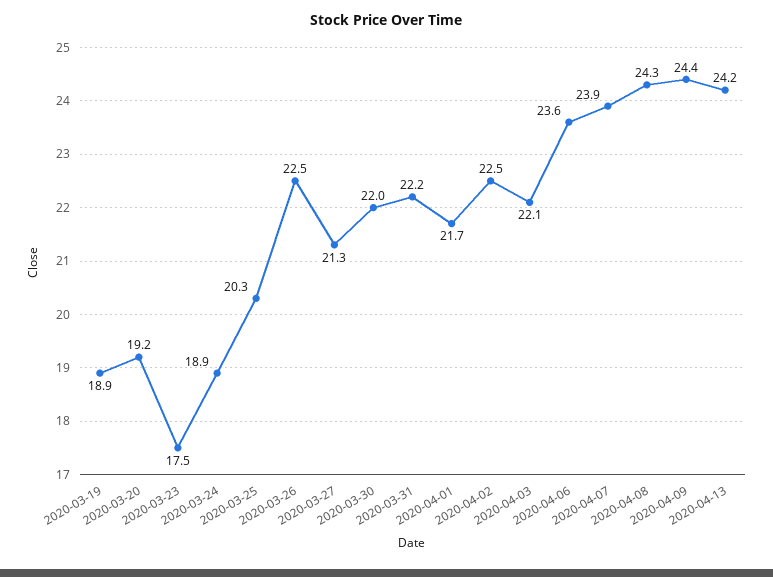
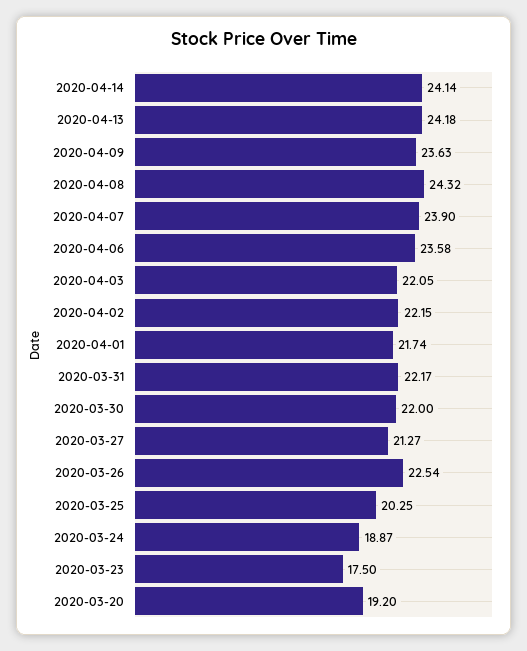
2020-03-19: 18.9 -> none
2020-04-02: 22.5 -> 22.15
2020-04-09: 24.4 -> 23.63
2020-04-14: none -> 24.14

